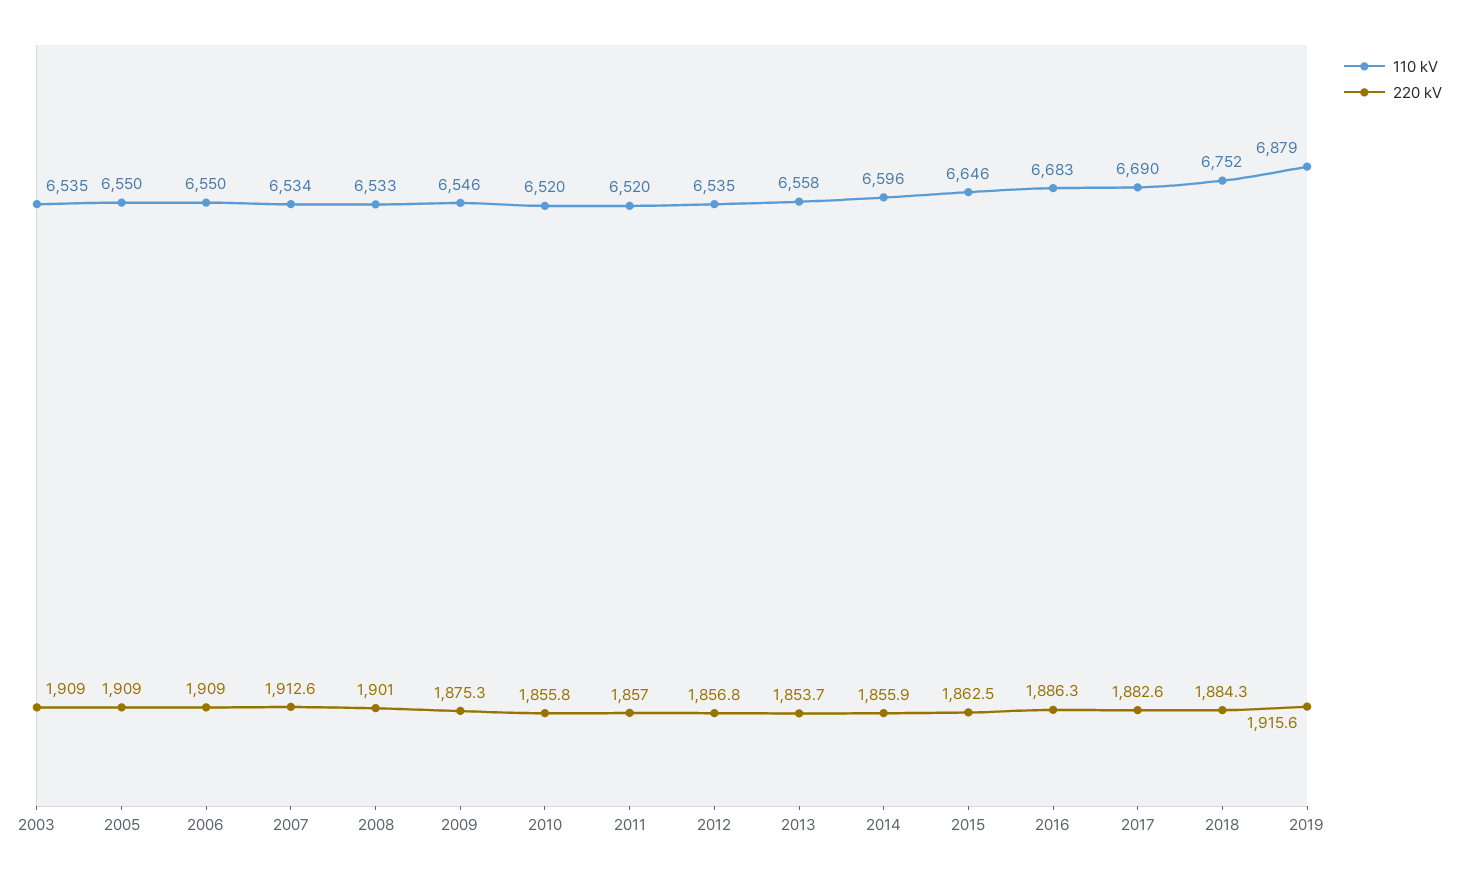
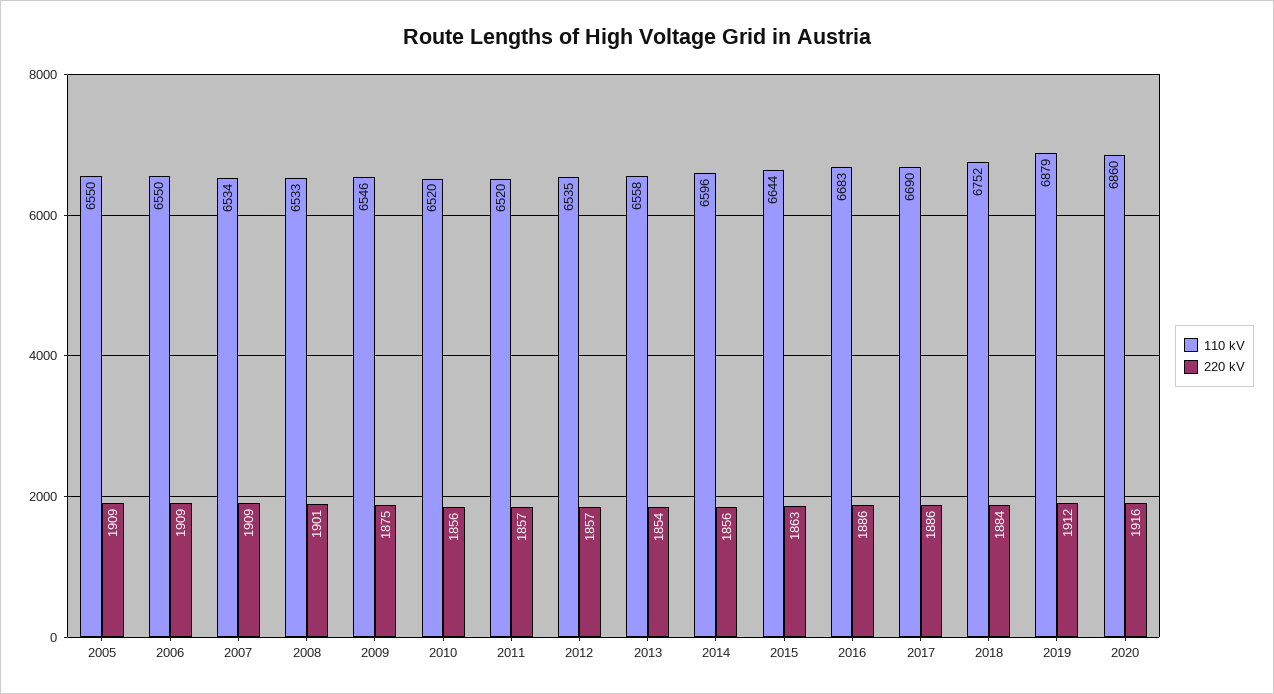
110 kV, 2003: 6535 -> none
220 kV, 2003: 1909 -> none
220 kV, 2007: 1912.6 -> 1909
110 kV, 2015: 6646 -> 6644
220 kV, 2017: 1882.6 -> 1886
220 kV, 2019: 1915.6 -> 1912
110 kV, 2020: none -> 6860
220 kV, 2020: none -> 1916

